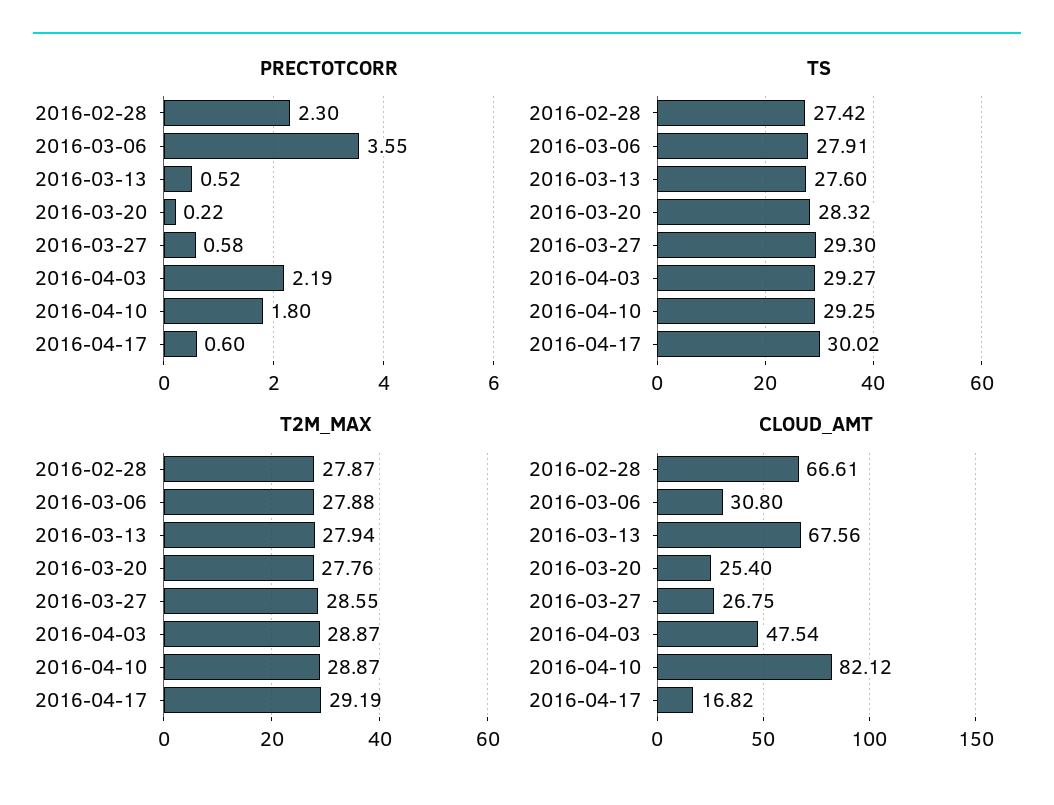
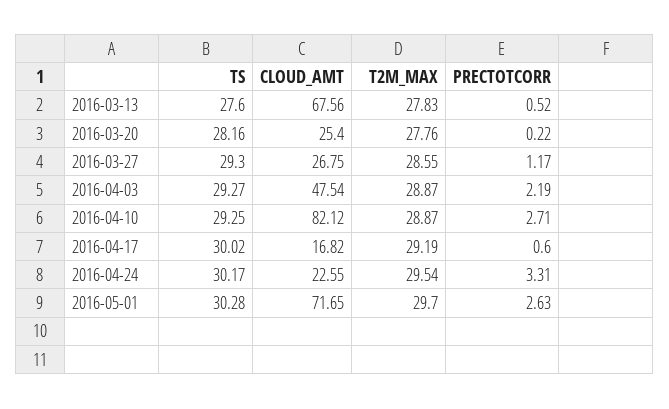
PRECTOTCORR, 2016-02-28: 2.3 -> none
PRECTOTCORR, 2016-03-06: 3.55 -> none
PRECTOTCORR, 2016-03-27: 0.58 -> 1.17
PRECTOTCORR, 2016-04-10: 1.8 -> 2.71
TS, 2016-02-28: 27.42 -> none
TS, 2016-03-06: 27.91 -> none
TS, 2016-03-20: 28.32 -> 28.16
T2M_MAX, 2016-02-28: 27.87 -> none
T2M_MAX, 2016-03-06: 27.88 -> none
T2M_MAX, 2016-03-13: 27.94 -> 27.83
CLOUD_AMT, 2016-02-28: 66.61 -> none
CLOUD_AMT, 2016-03-06: 30.8 -> none
TS, 2016-04-24: none -> 30.17
CLOUD_AMT, 2016-04-24: none -> 22.55
T2M_MAX, 2016-04-24: none -> 29.54
PRECTOTCORR, 2016-04-24: none -> 3.31
TS, 2016-05-01: none -> 30.28
CLOUD_AMT, 2016-05-01: none -> 71.65
T2M_MAX, 2016-05-01: none -> 29.7
PRECTOTCORR, 2016-05-01: none -> 2.63

